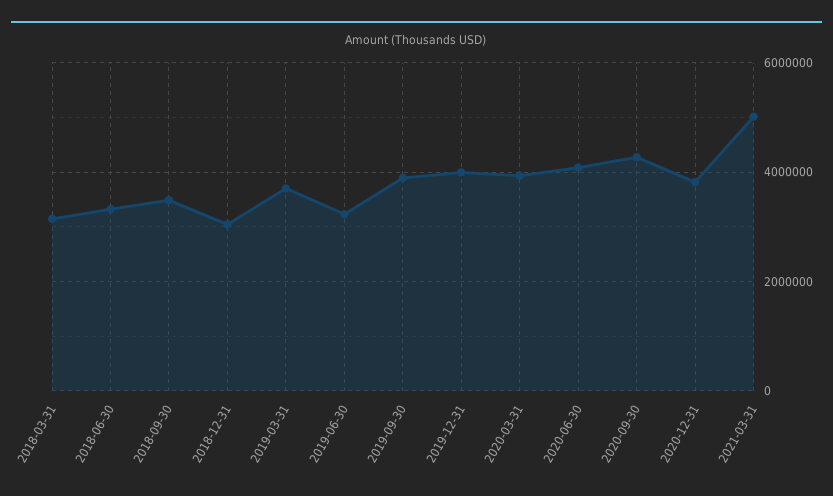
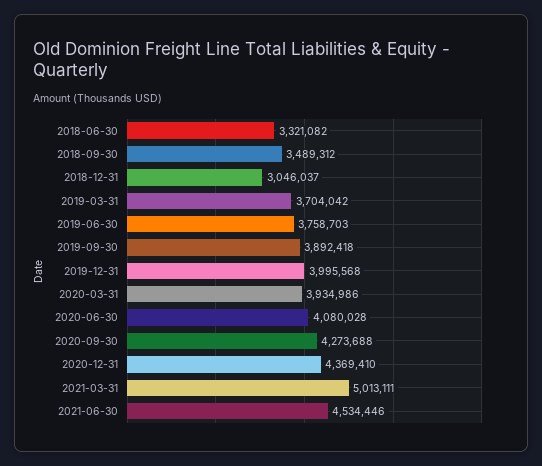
2018-03-31: 3200000 -> none
2019-06-30: 3200000 -> 3758703
2020-12-31: 3800000 -> 4369410
2021-06-30: none -> 4534446

